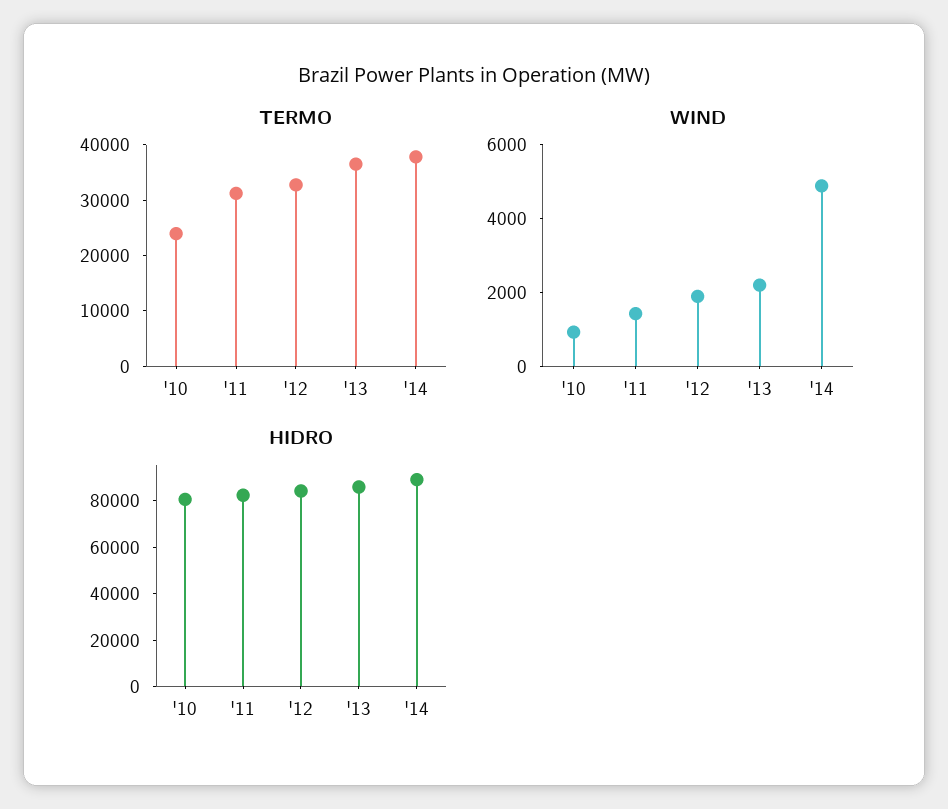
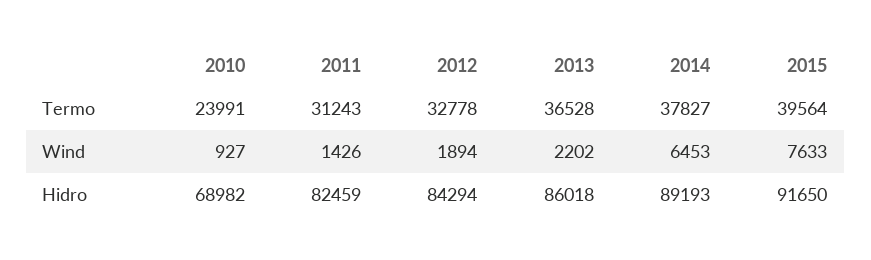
WIND, '14: 5000 -> 6453
HIDRO, '10: 80000 -> 68982
TERMO, 2015: none -> 39564
WIND, 2015: none -> 7633
HIDRO, 2015: none -> 91650

